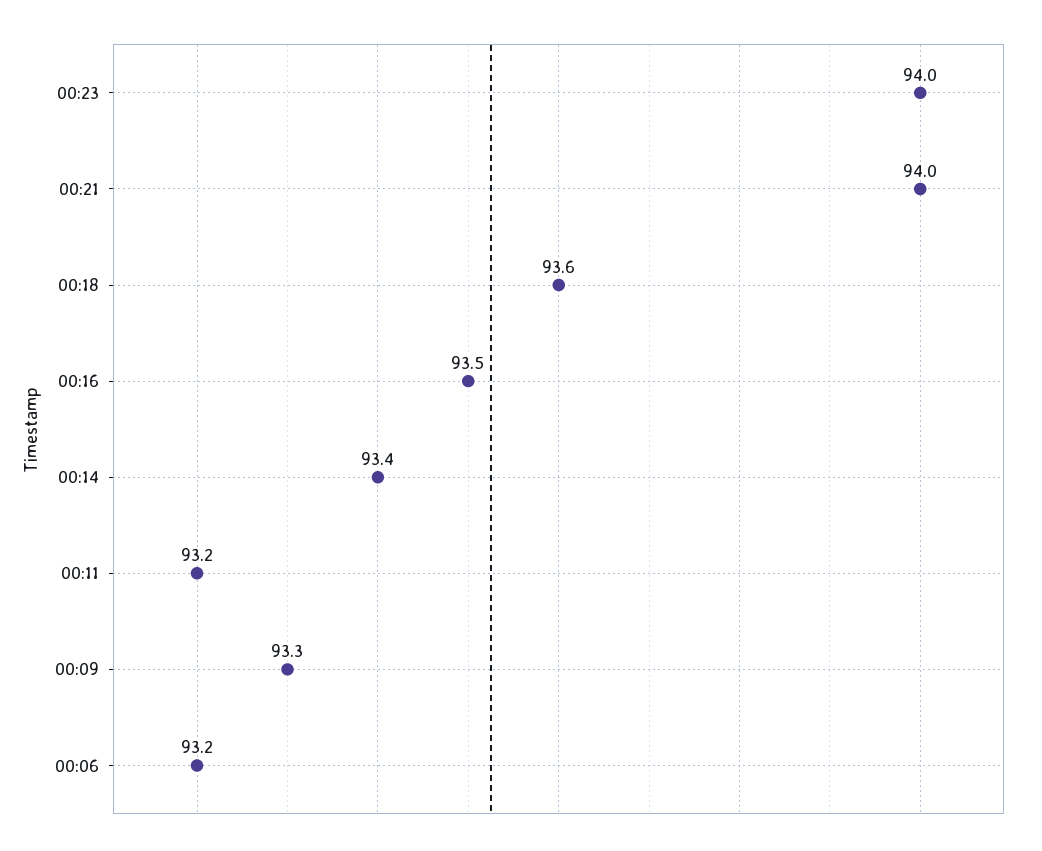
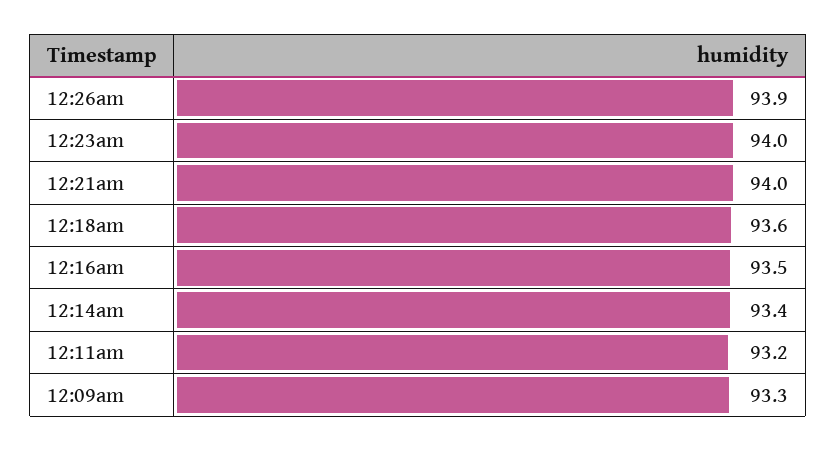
00:06: 93.2 -> none
12:26am: none -> 93.9

